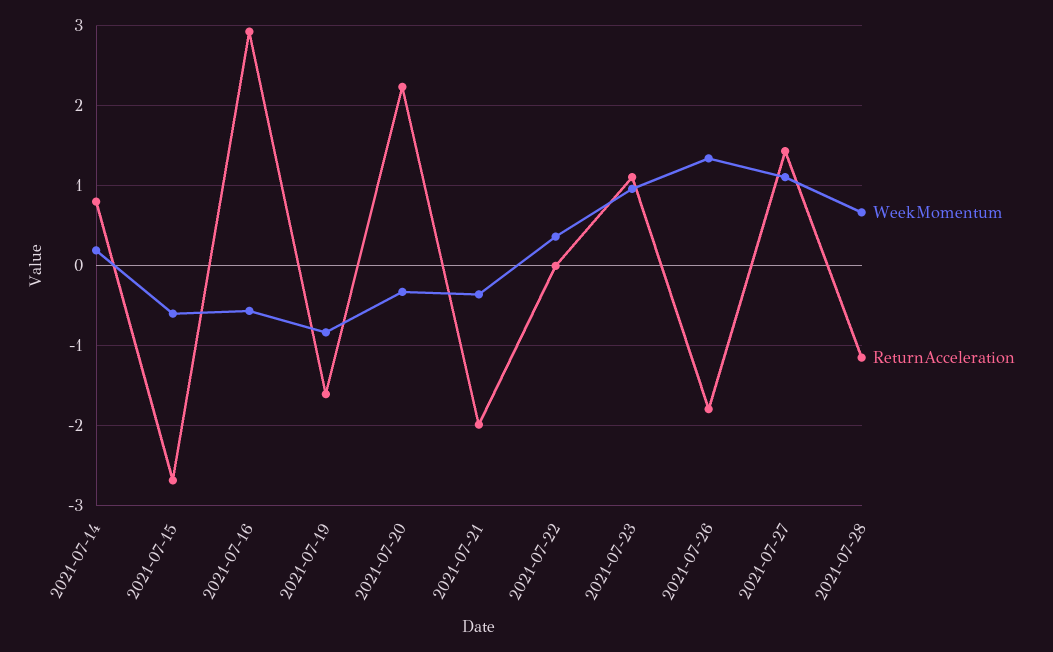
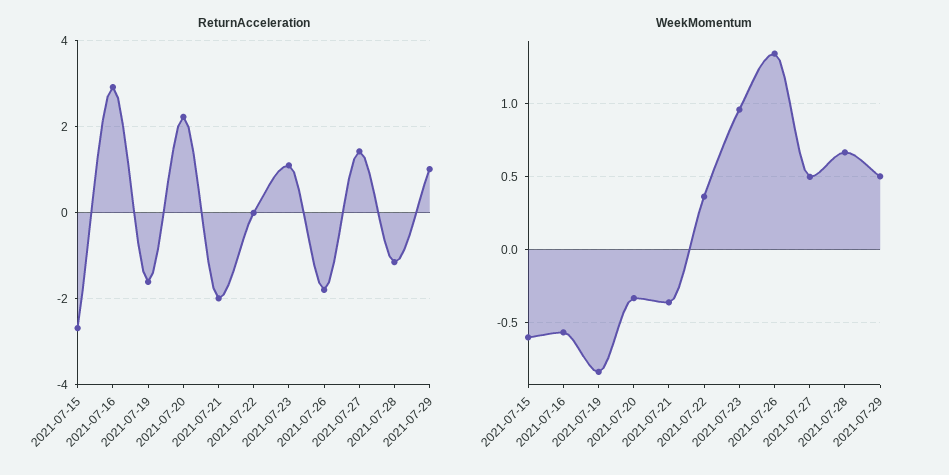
WeekMomentum, 2021-07-14: 0.2 -> none
ReturnAcceleration, 2021-07-14: 0.8 -> none
WeekMomentum, 2021-07-27: 1.1 -> 0.5
ReturnAcceleration, 2021-07-29: none -> 1
WeekMomentum, 2021-07-29: none -> 0.5

